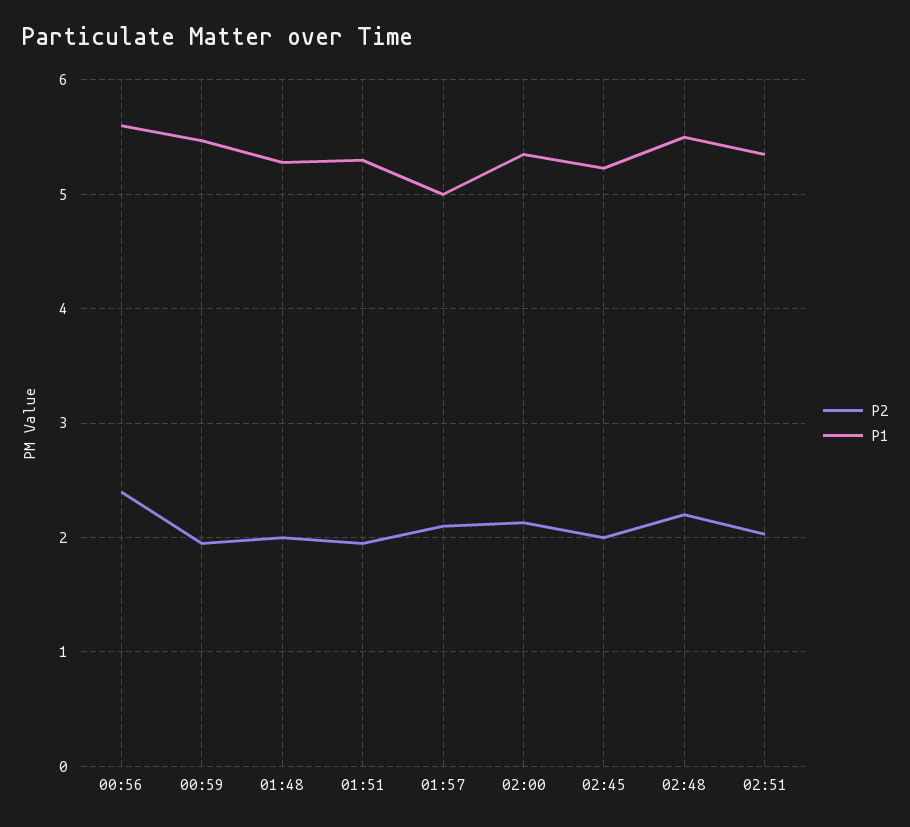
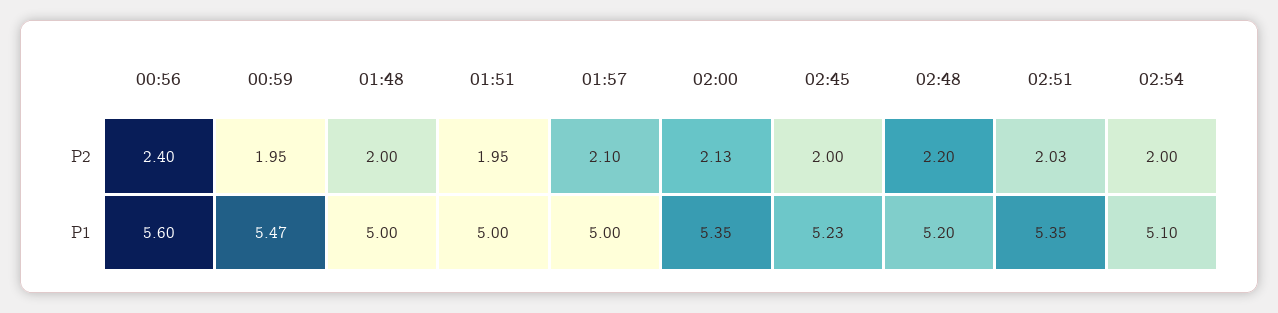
P1, 01:48: 5.3 -> 5
P1, 01:51: 5.3 -> 5
P1, 02:48: 5.5 -> 5.2
P2, 02:54: none -> 2
P1, 02:54: none -> 5.1

